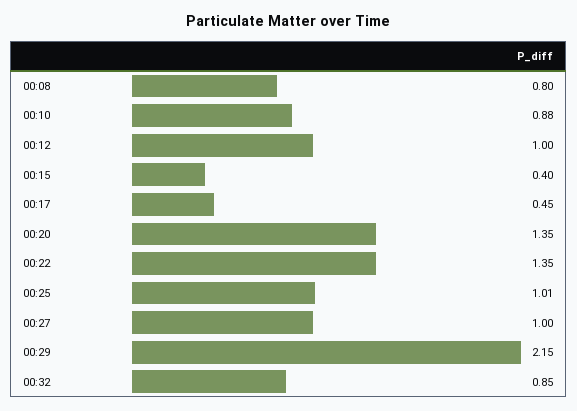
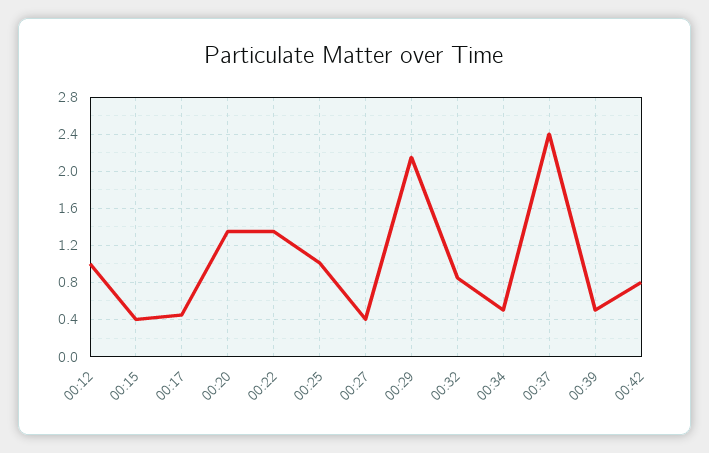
00:08: 0.8 -> none
00:10: 0.88 -> none
00:27: 1 -> 0.4
00:34: none -> 0.5
00:37: none -> 2.4
00:39: none -> 0.5
00:42: none -> 0.8

